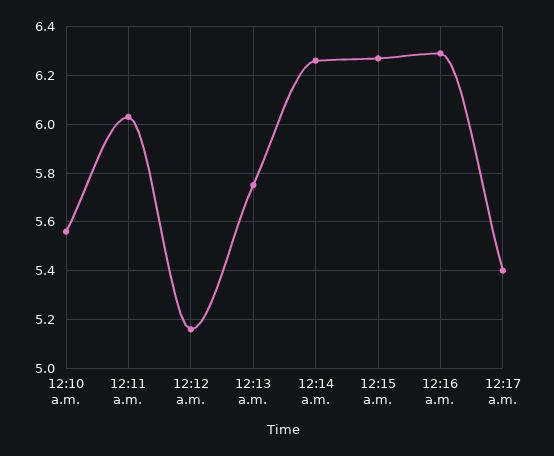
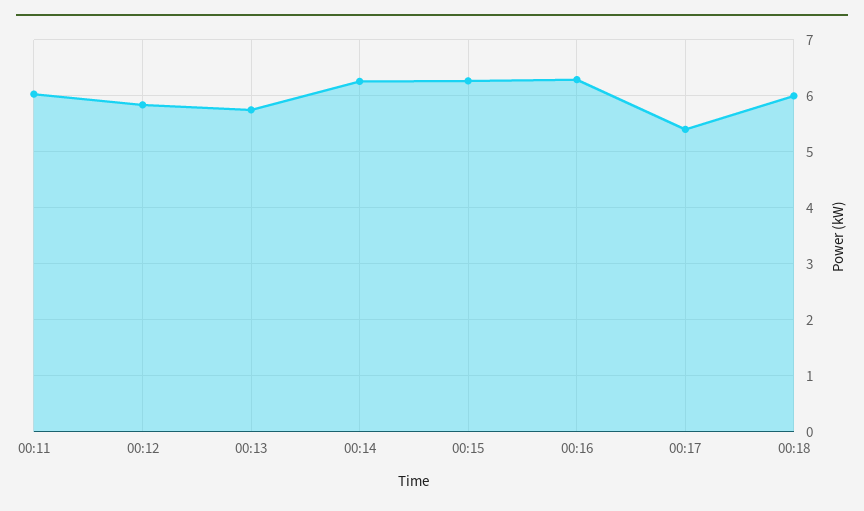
12:10 a.m.: 5.55 -> none
12:12 a.m.: 5.15 -> 5.8
00:18: none -> 6

